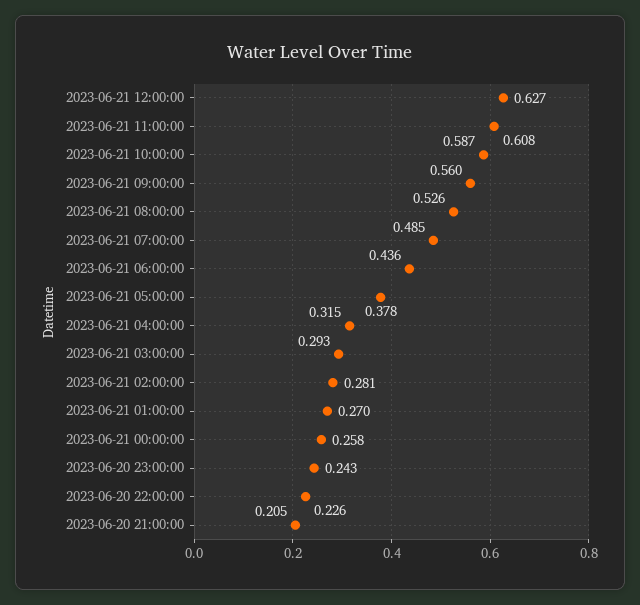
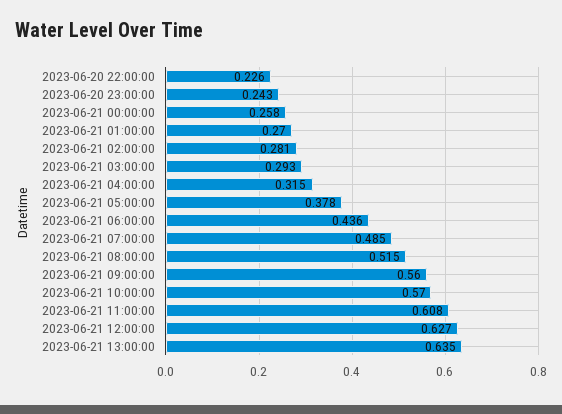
2023-06-21 10:00:00: 0.587 -> 0.57
2023-06-21 08:00:00: 0.526 -> 0.515
2023-06-20 21:00:00: 0.205 -> none
2023-06-21 13:00:00: none -> 0.635

